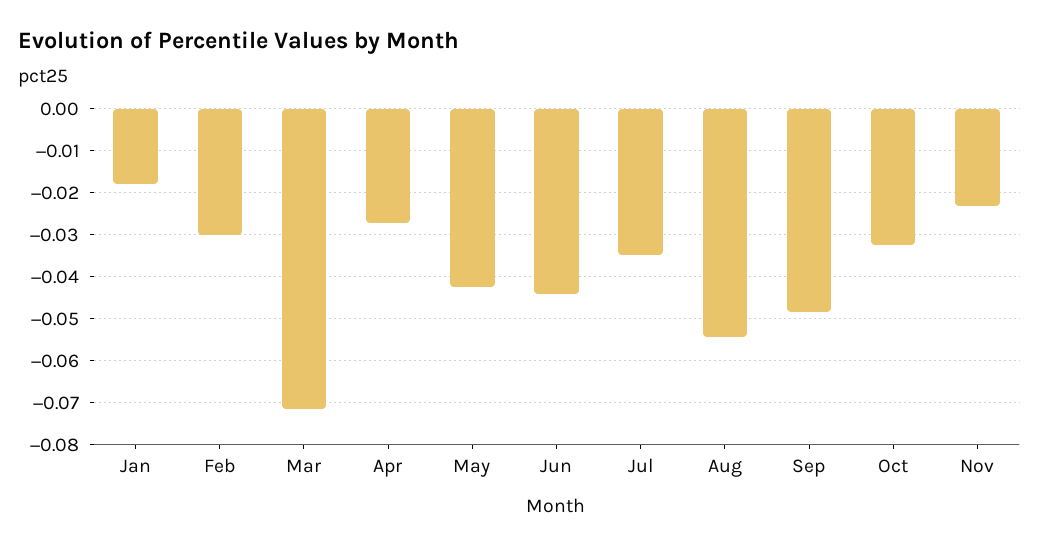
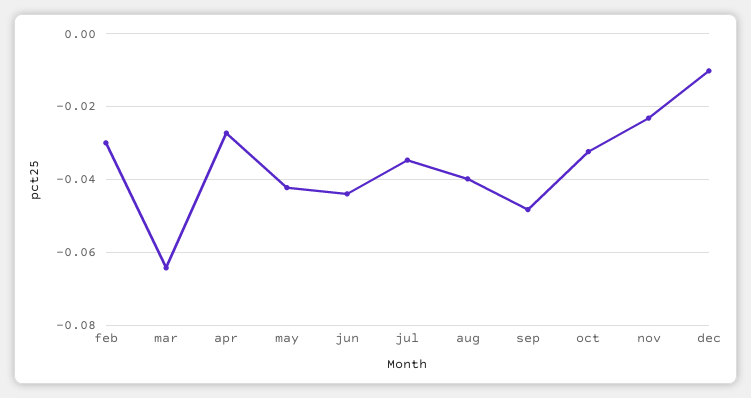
Jan: -0.018 -> none
Mar: -0.072 -> -0.064
Aug: -0.054 -> -0.04
dec: none -> -0.01

